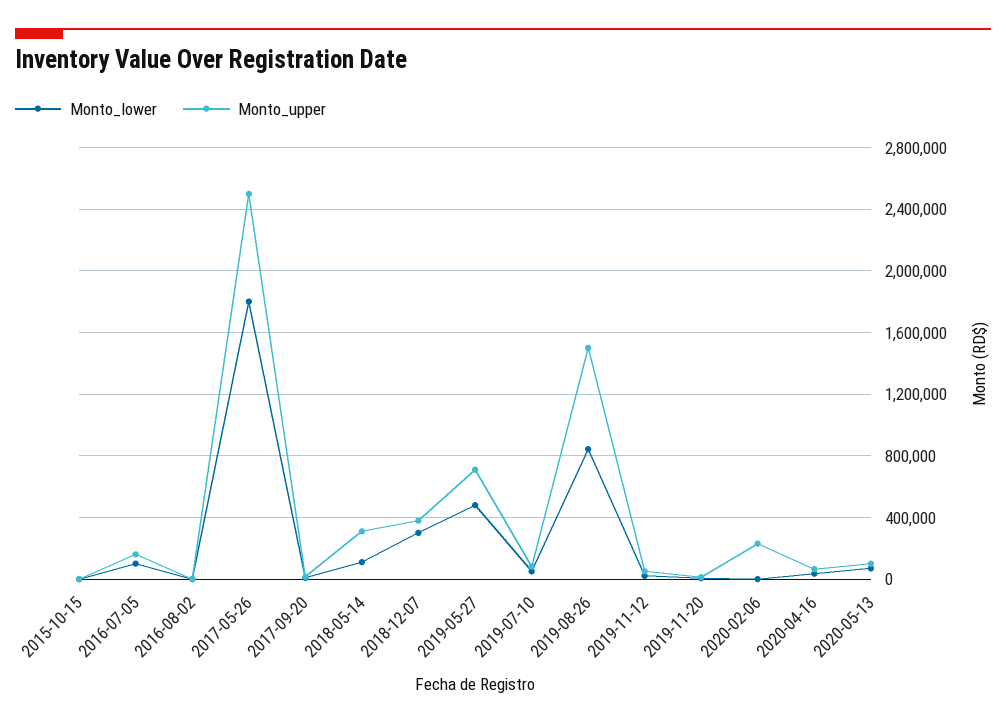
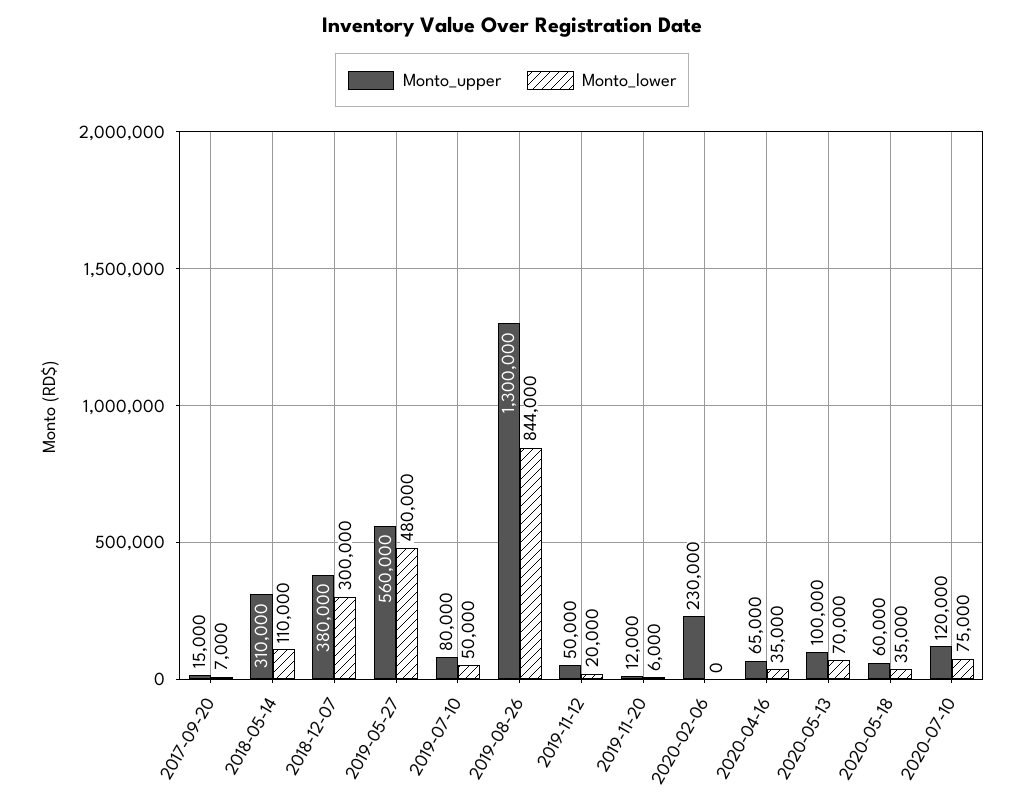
Monto_lower, 2015-10-15: 0 -> none
Monto_upper, 2015-10-15: 0 -> none
Monto_lower, 2016-07-05: 100000 -> none
Monto_upper, 2016-07-05: 150000 -> none
Monto_lower, 2016-08-02: 0 -> none
Monto_upper, 2016-08-02: 0 -> none
Monto_lower, 2017-05-26: 1800000 -> none
Monto_upper, 2017-05-26: 2500000 -> none
Monto_upper, 2019-05-27: 700000 -> 560000
Monto_upper, 2019-08-26: 1500000 -> 1300000
Monto_upper, 2020-05-18: none -> 60000
Monto_lower, 2020-05-18: none -> 35000
Monto_upper, 2020-07-10: none -> 120000
Monto_lower, 2020-07-10: none -> 75000

